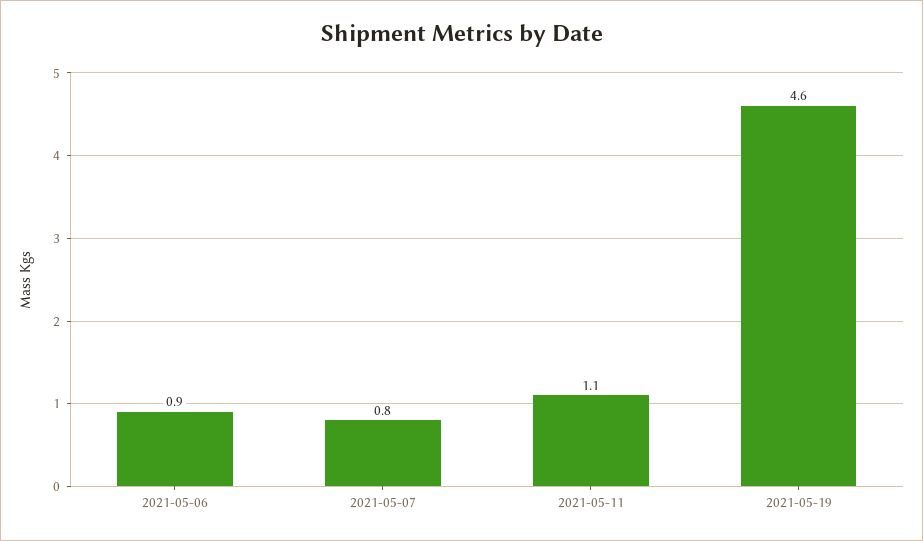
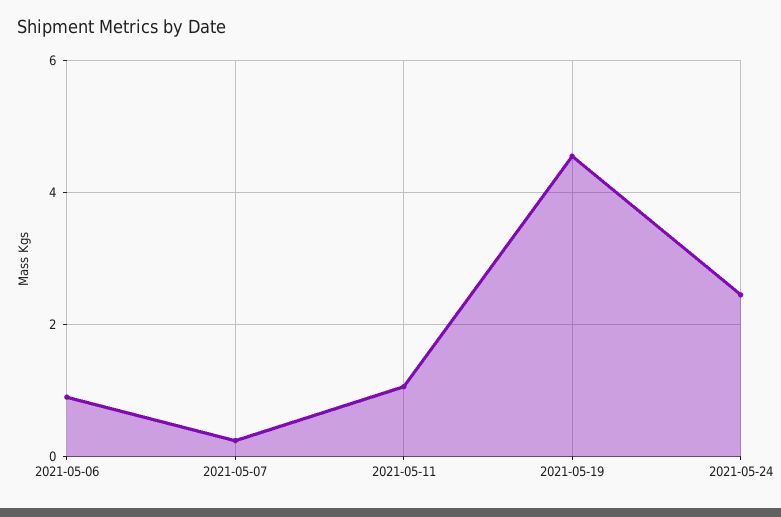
2021-05-07: 0.8 -> 0.2
2021-05-24: none -> 2.4

